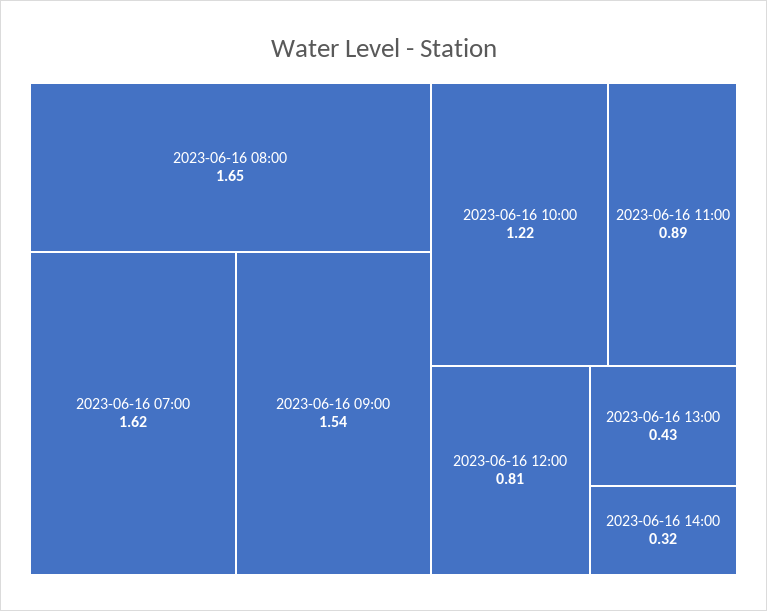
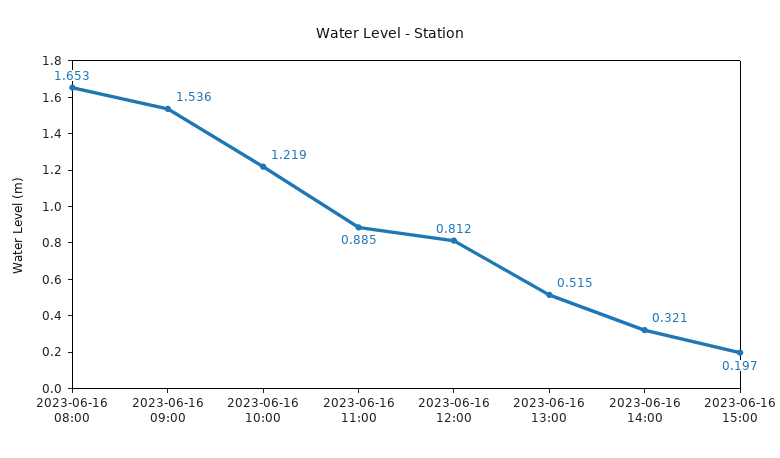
2023-06-16 07:00: 1.62 -> none
2023-06-16 13:00: 0.43 -> 0.515
2023-06-16 15:00: none -> 0.197

